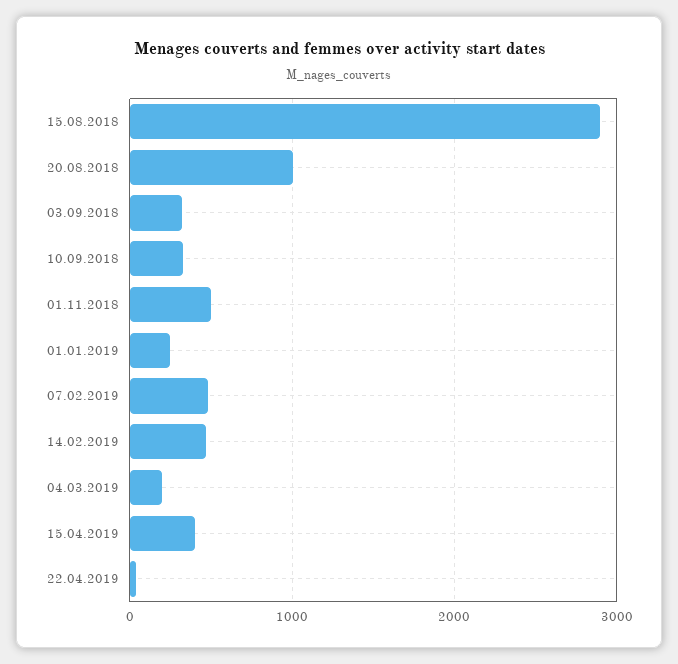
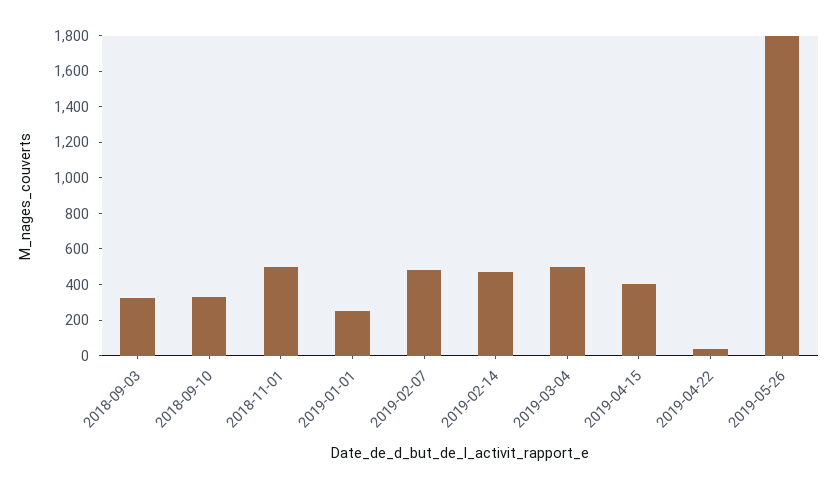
15.08.2018: 2900 -> none
20.08.2018: 1000 -> none
04.03.2019: 200 -> 500
2019-05-26: none -> 1800

